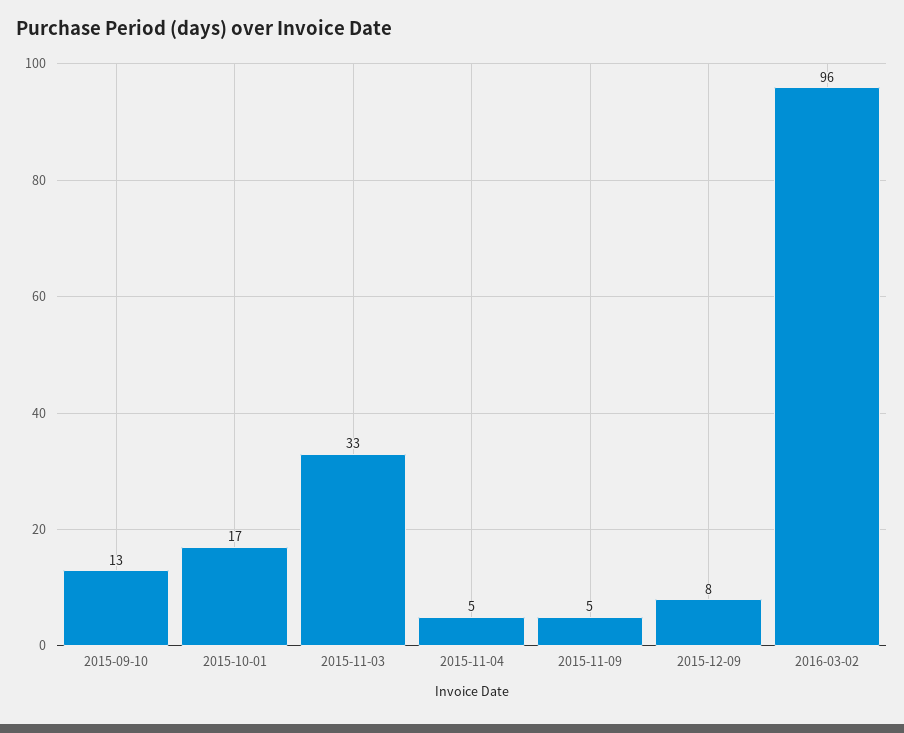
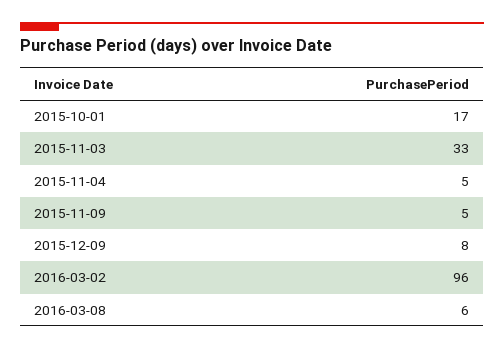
2015-09-10: 13 -> none
2016-03-08: none -> 6

